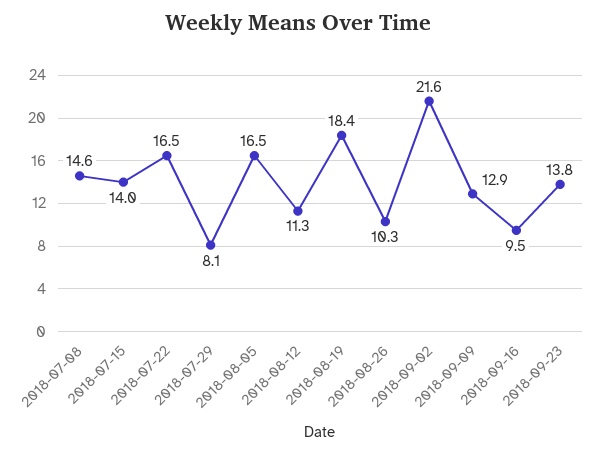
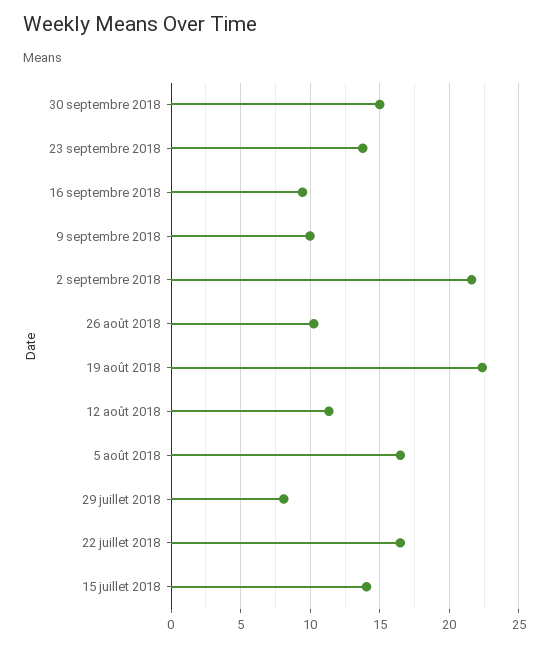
2018-07-08: 14.6 -> none
2018-08-19: 18.4 -> 22.5
2018-09-09: 12.9 -> 10
30 septembre 2018: none -> 15

